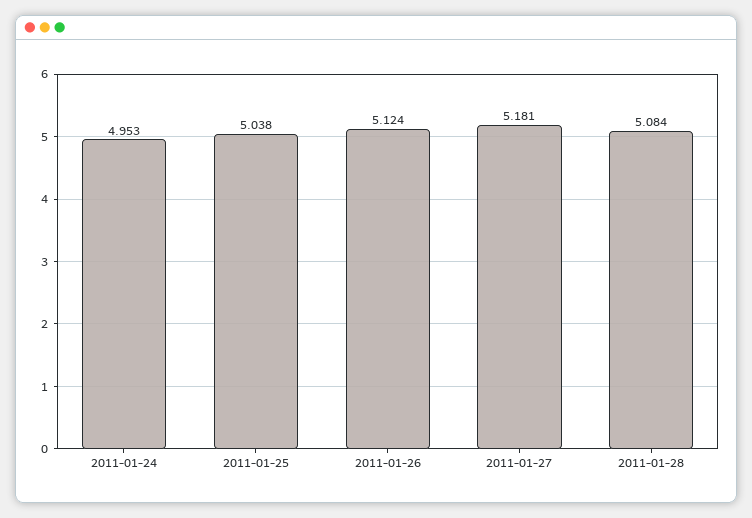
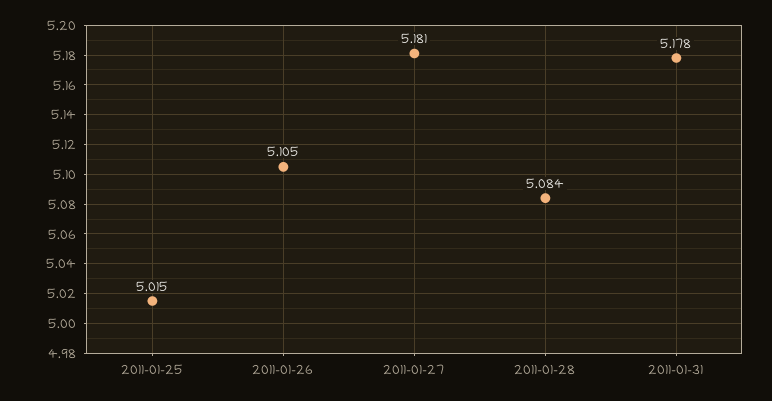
2011-01-24: 4.953 -> none
2011-01-25: 5.038 -> 5.015
2011-01-26: 5.124 -> 5.105
2011-01-31: none -> 5.178

